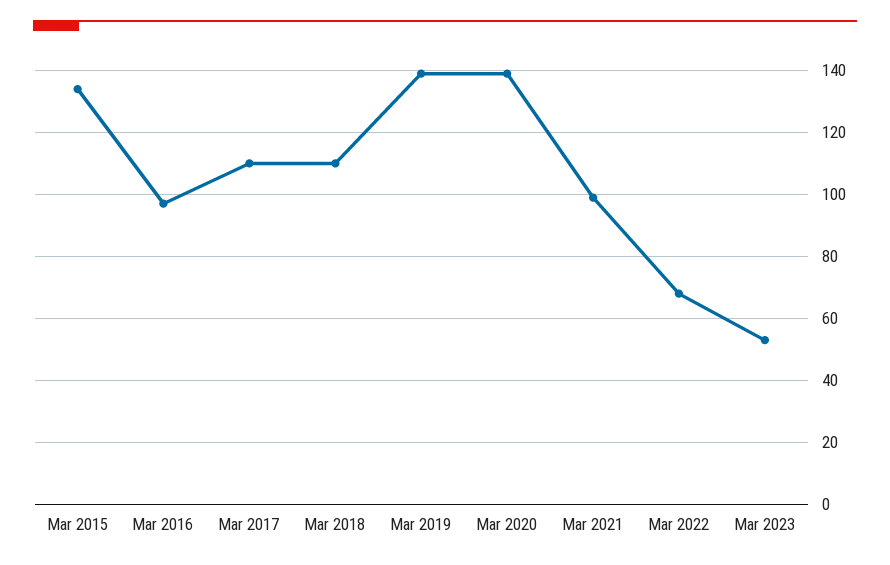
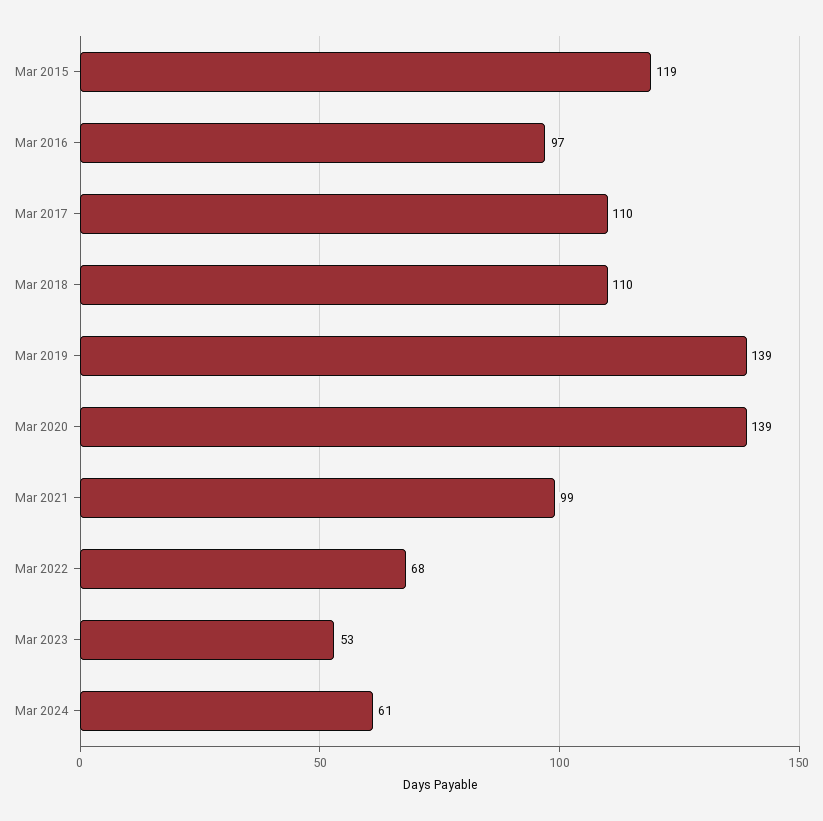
Mar 2015: 135 -> 119
Mar 2024: none -> 61

